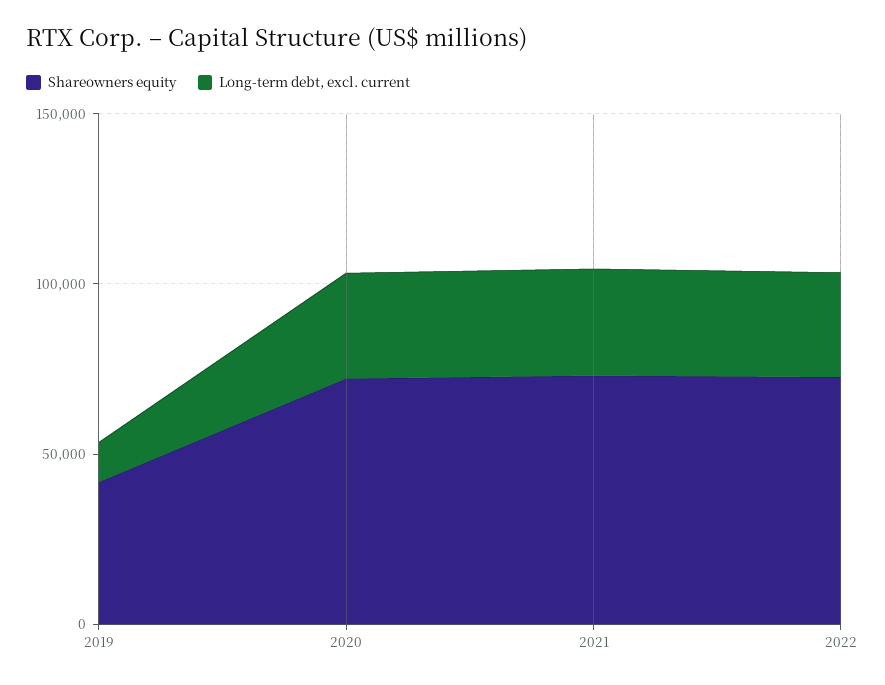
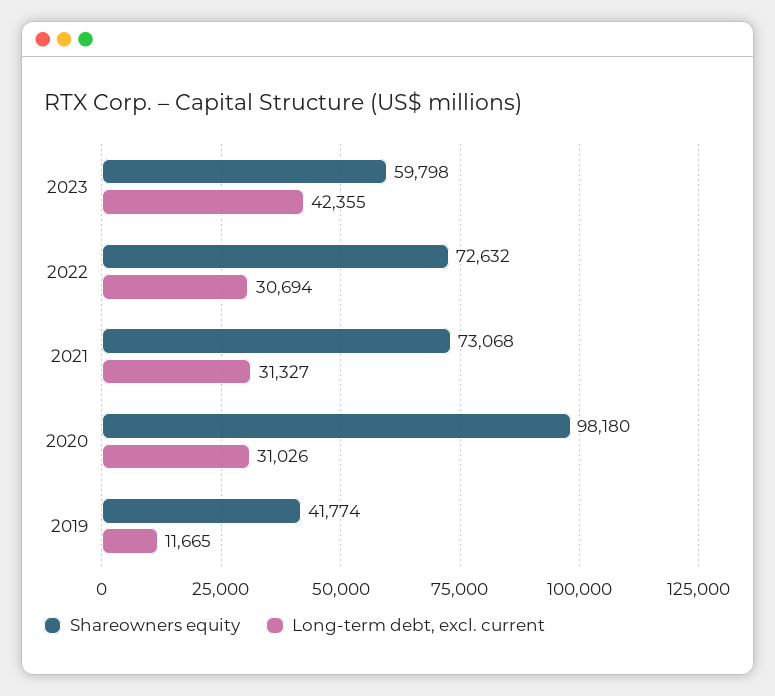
Shareowners equity, 2020: 70000 -> 98180
Shareowners equity, 2023: none -> 59798
Long-term debt, excl. current, 2023: none -> 42355

